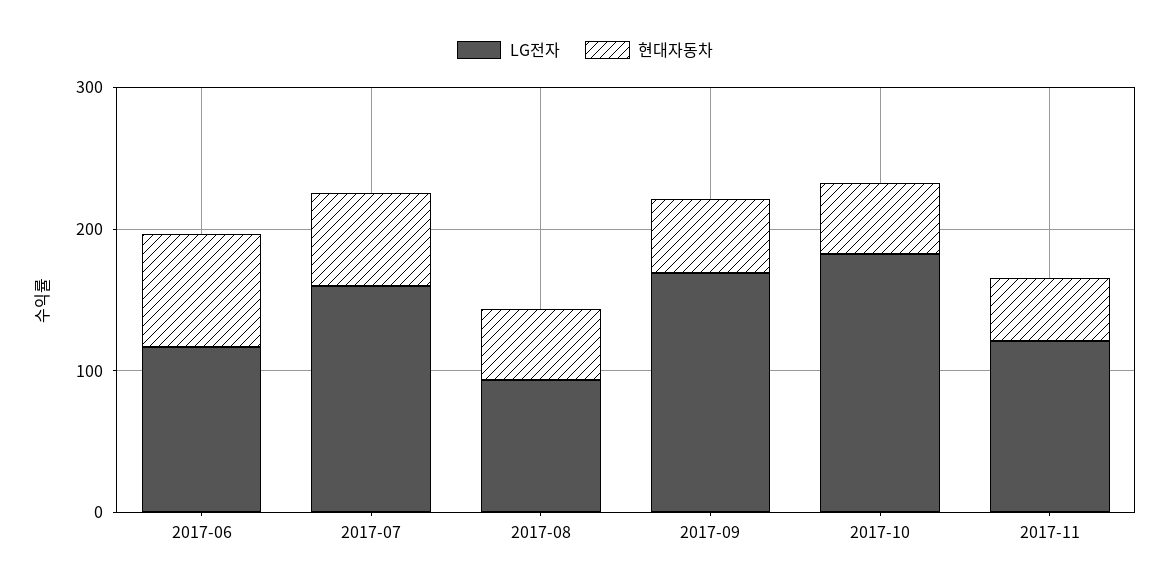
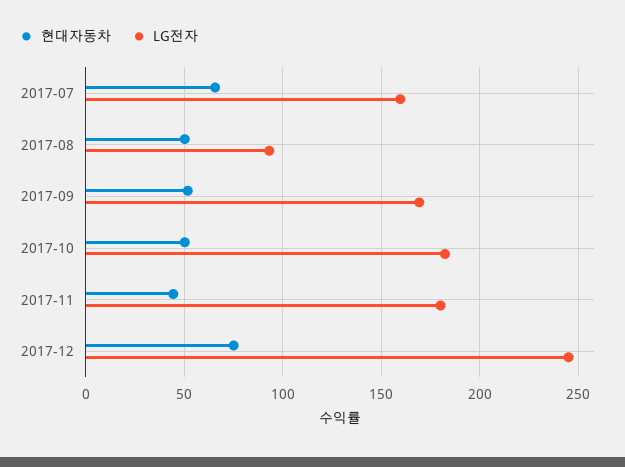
LG전자, 2017-06: 120 -> none
현대자동차, 2017-06: 80 -> none
LG전자, 2017-11: 120 -> 180
현대자동차, 2017-12: none -> 75
LG전자, 2017-12: none -> 245

